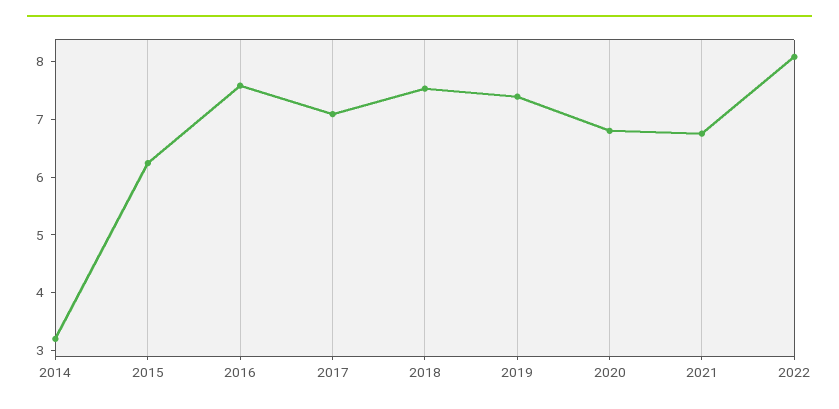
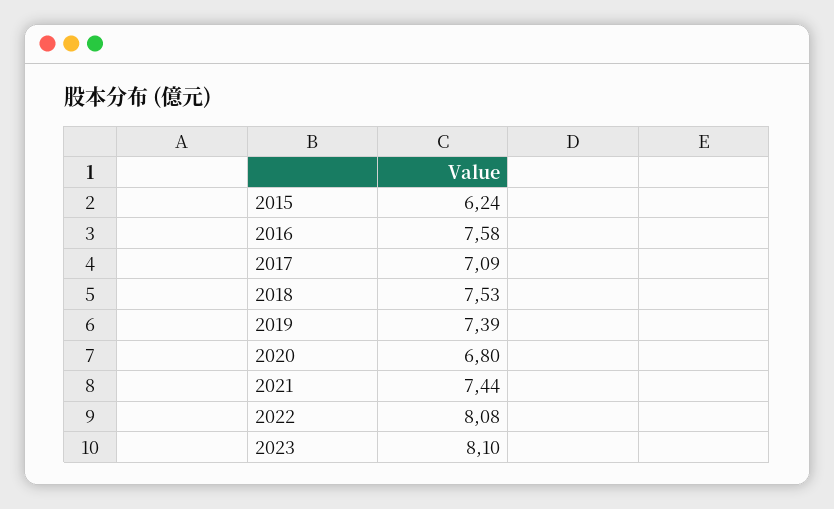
2014: 3.2 -> none
2021: 6.8 -> 7.44
2023: none -> 8.1

